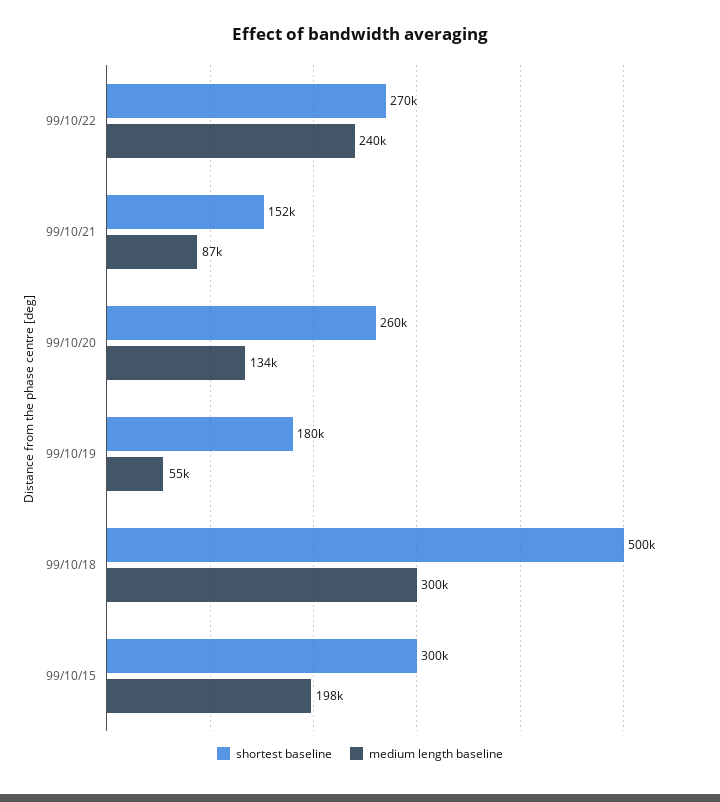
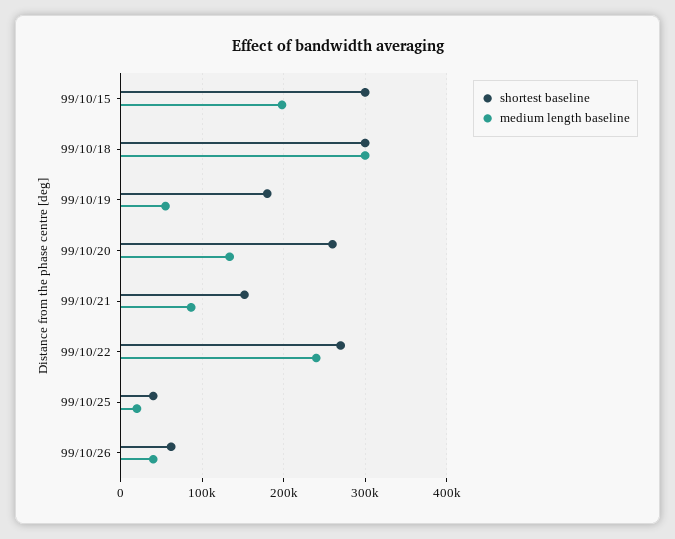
shortest baseline, 99/10/18: 500000 -> 300000
shortest baseline, 99/10/25: none -> 40000
medium length baseline, 99/10/25: none -> 20000
shortest baseline, 99/10/26: none -> 60000
medium length baseline, 99/10/26: none -> 40000

